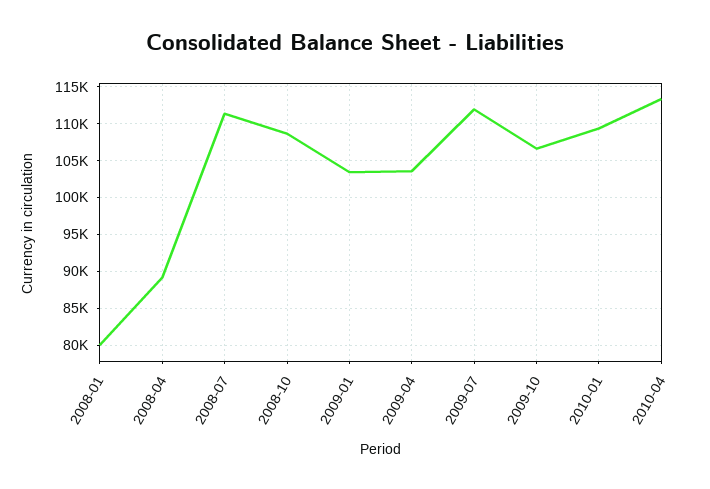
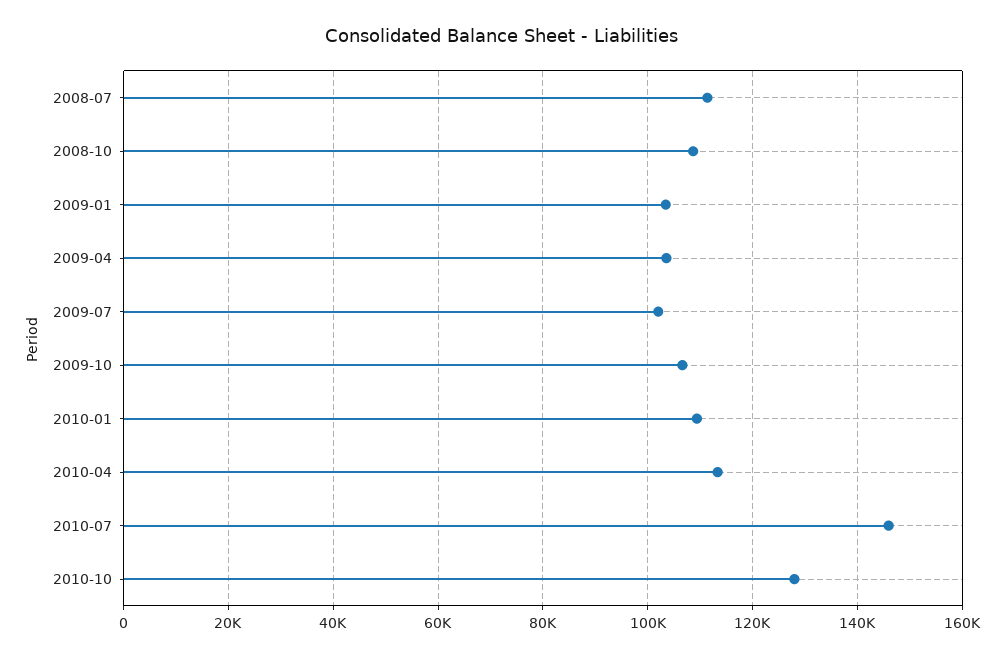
2008-01: 80000 -> none
2008-04: 89000 -> none
2009-07: 112000 -> 102000
2010-07: none -> 146000
2010-10: none -> 128000

